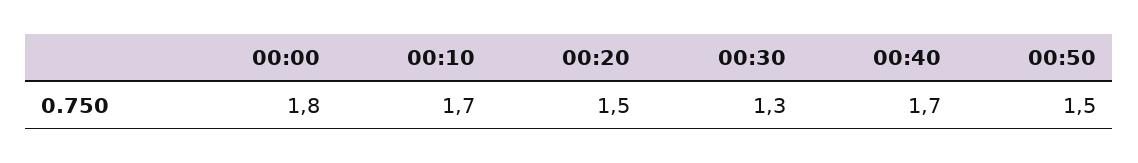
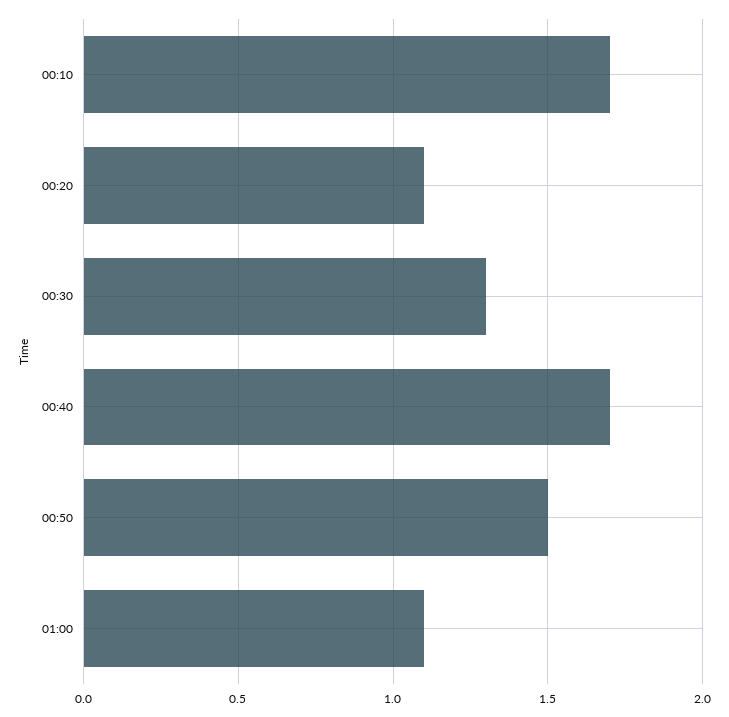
00:00: 1.8 -> none
00:20: 1.5 -> 1.1
01:00: none -> 1.1

